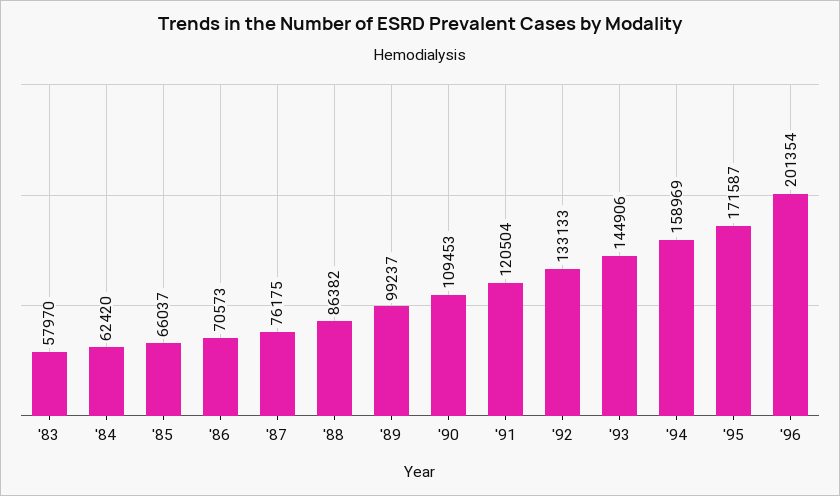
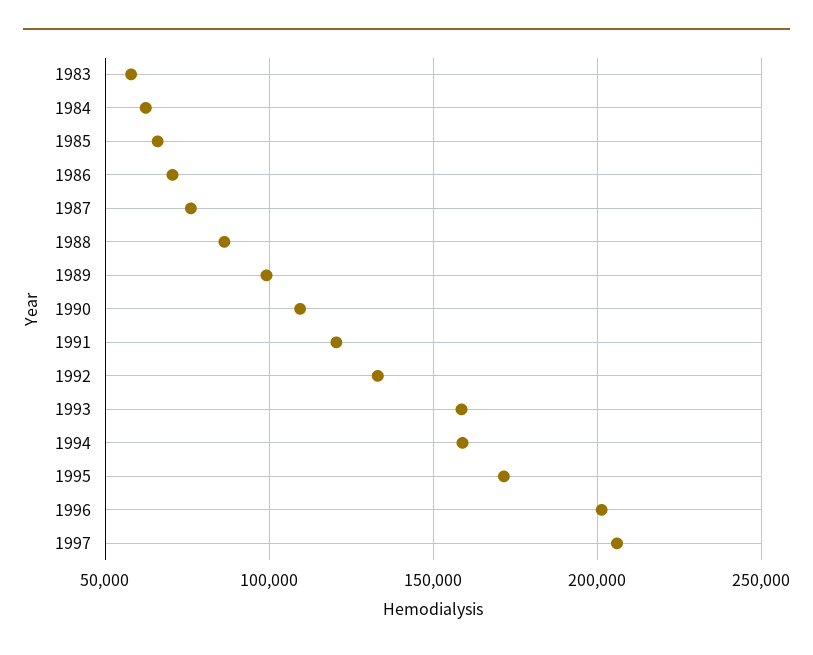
'93: 144906 -> 160000
1997: none -> 205000

